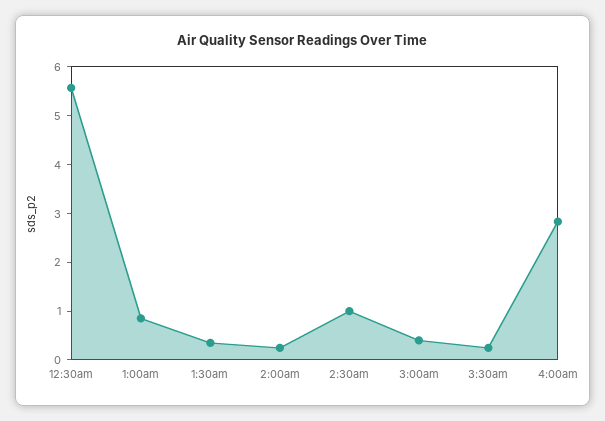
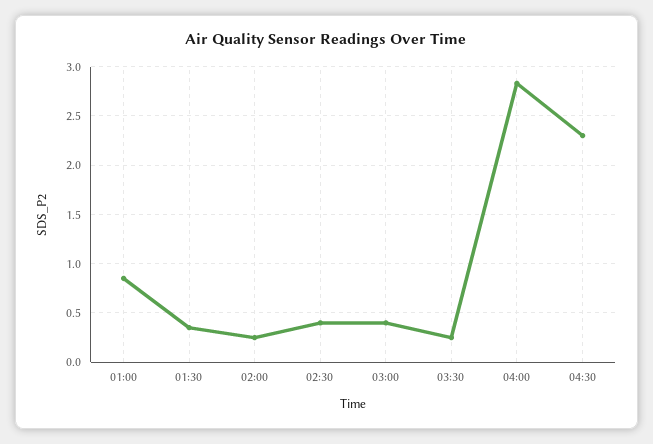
12:30am: 5.6 -> none
2:30am: 1 -> 0.4
04:30: none -> 2.3

